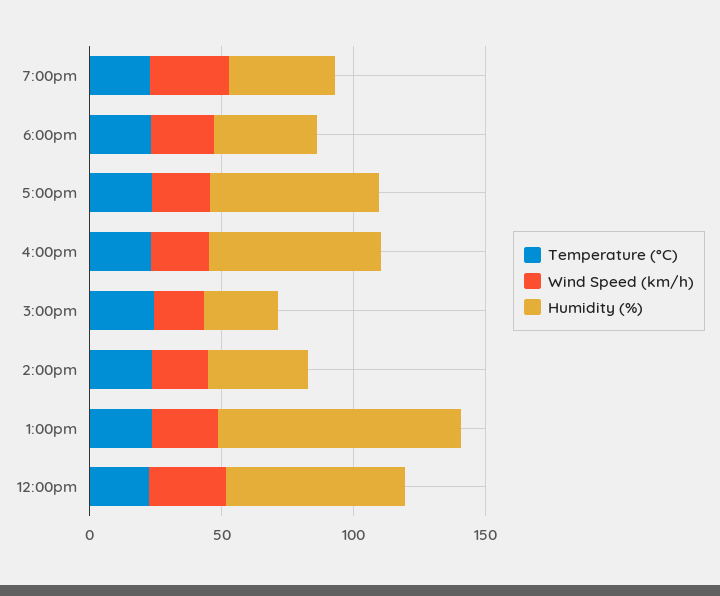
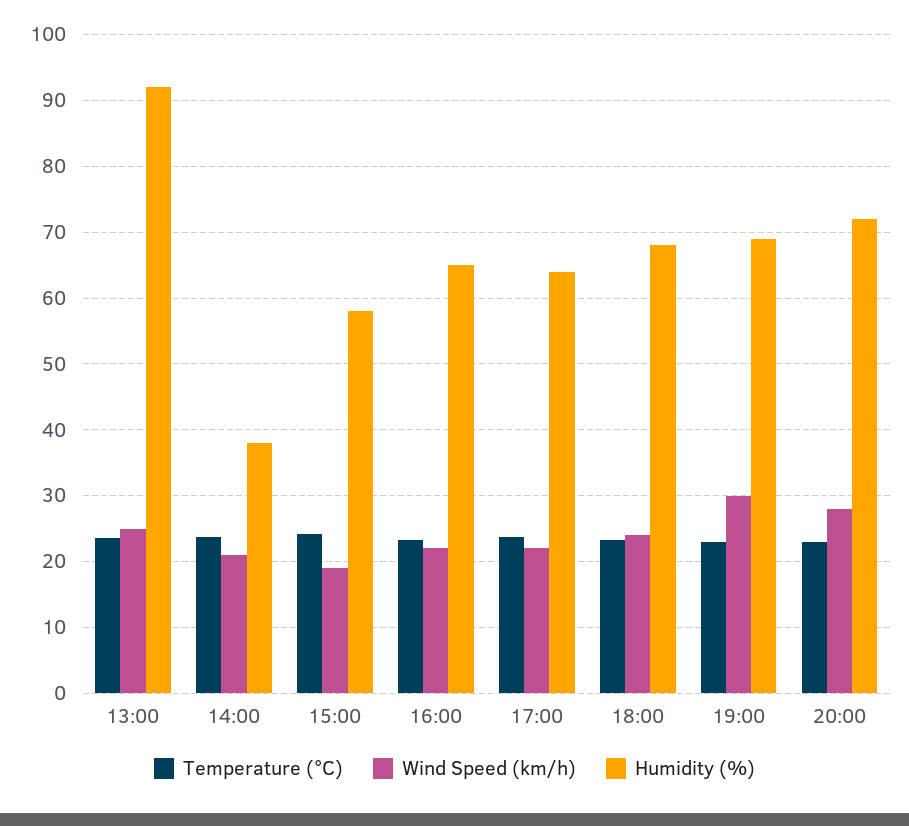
Humidity (%), 7:00pm: 40 -> 69
Humidity (%), 6:00pm: 40 -> 68
Humidity (%), 3:00pm: 30 -> 58
Temperature (°C), 12:00pm: 20 -> none
Wind Speed (km/h), 12:00pm: 30 -> none
Humidity (%), 12:00pm: 70 -> none
Temperature (°C), 20:00: none -> 23
Wind Speed (km/h), 20:00: none -> 28
Humidity (%), 20:00: none -> 72

